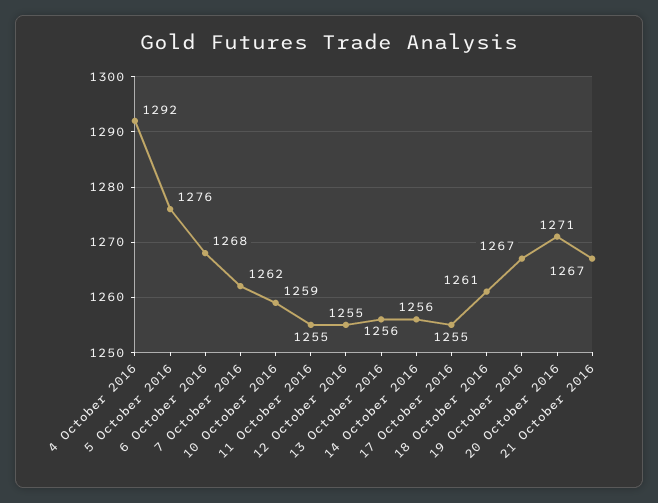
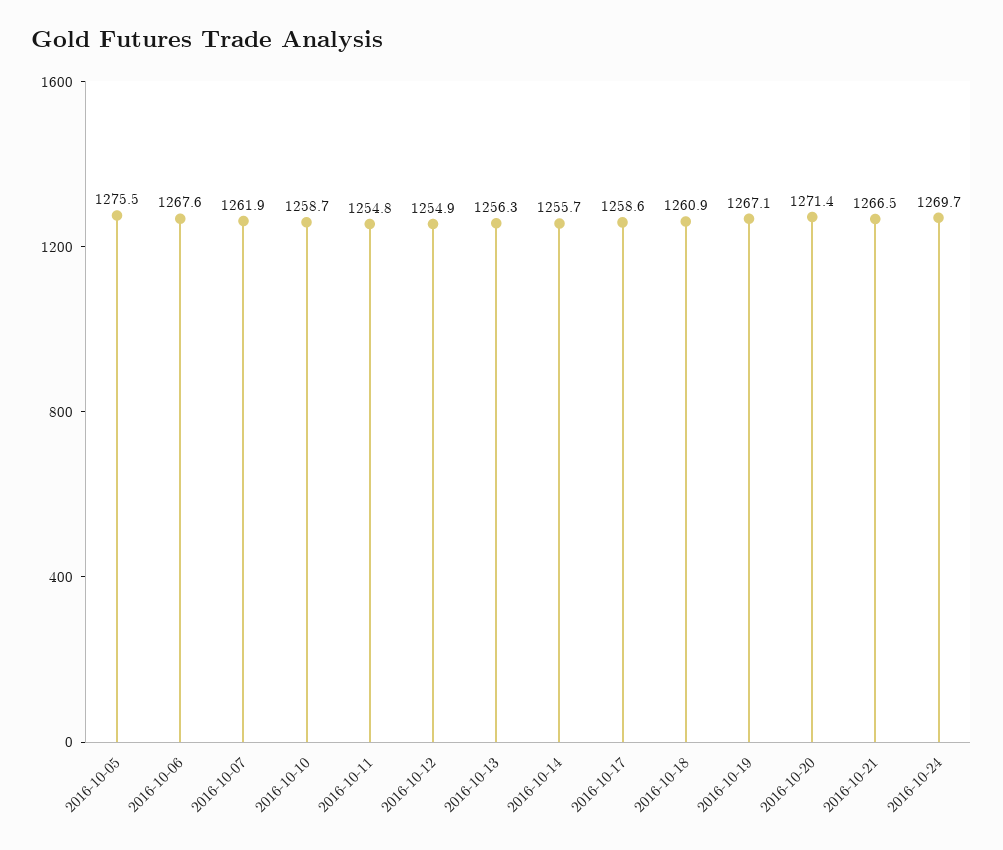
4 October 2016: 1292 -> none
17 October 2016: 1255 -> 1258.6
2016-10-24: none -> 1269.7

